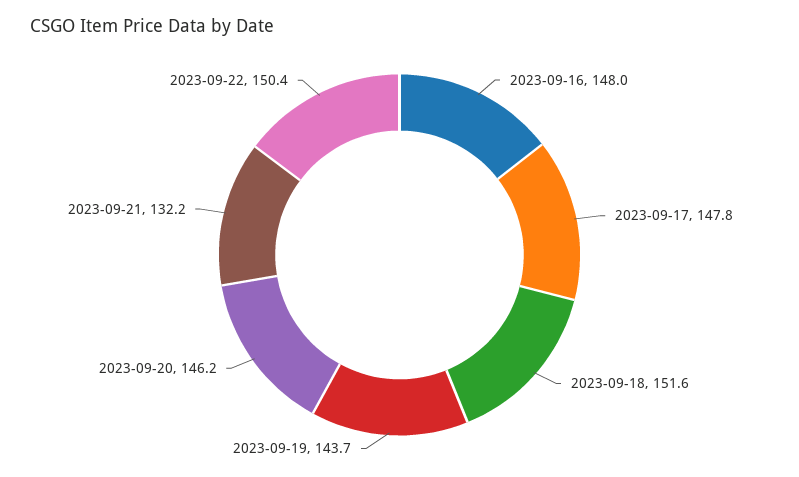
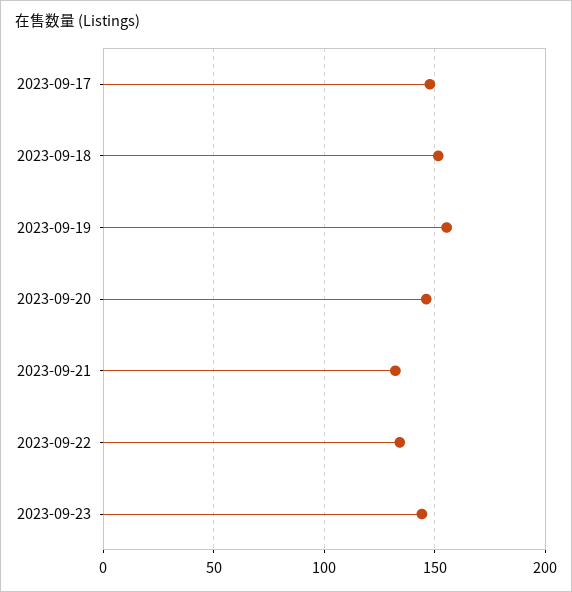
2023-09-16: 148 -> none
2023-09-19: 143.7 -> 155
2023-09-22: 150.4 -> 135
2023-09-23: none -> 145

